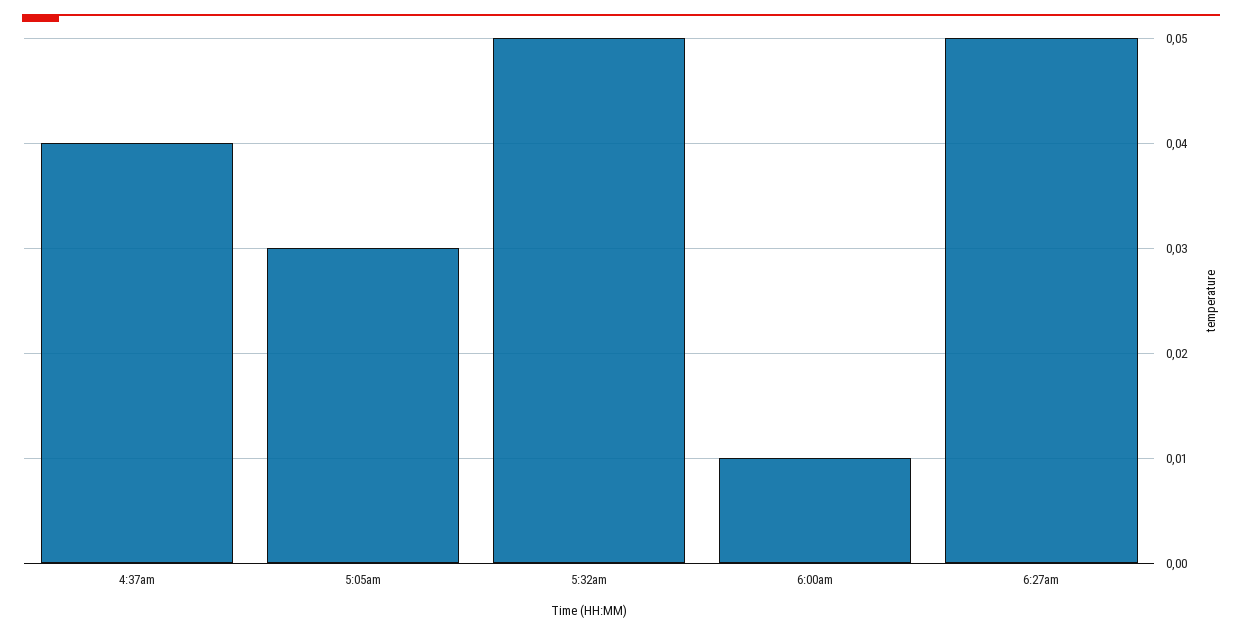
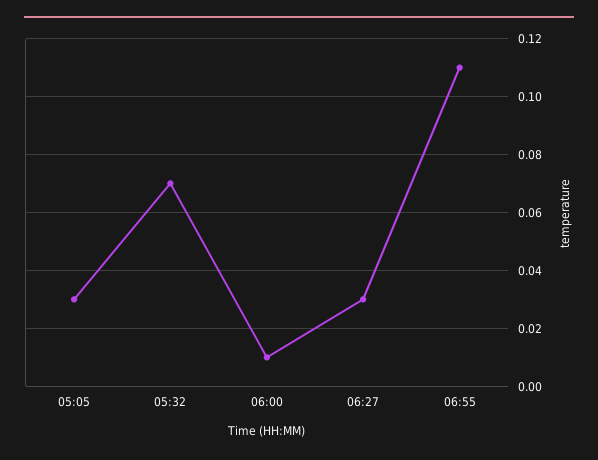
4:37am: 0.04 -> none
5:32am: 0.05 -> 0.07
6:27am: 0.05 -> 0.03
06:55: none -> 0.11

